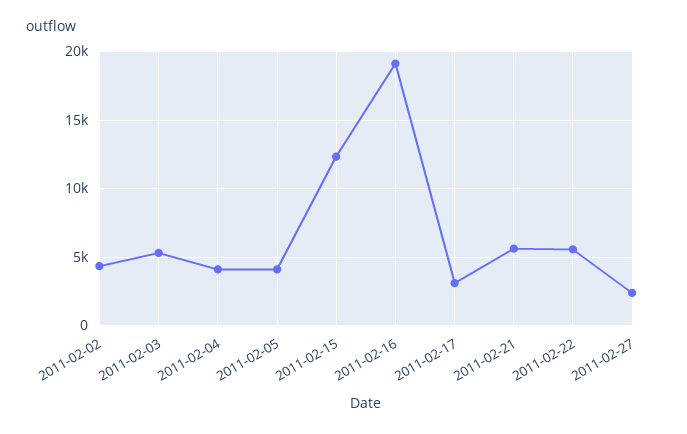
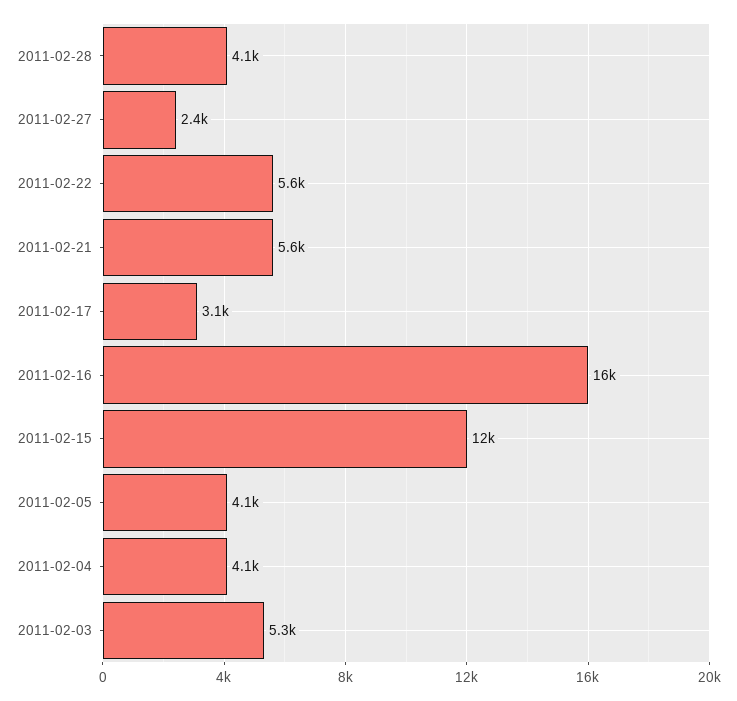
2011-02-02: 4500 -> none
2011-02-16: 19000 -> 16000
2011-02-28: none -> 4100

